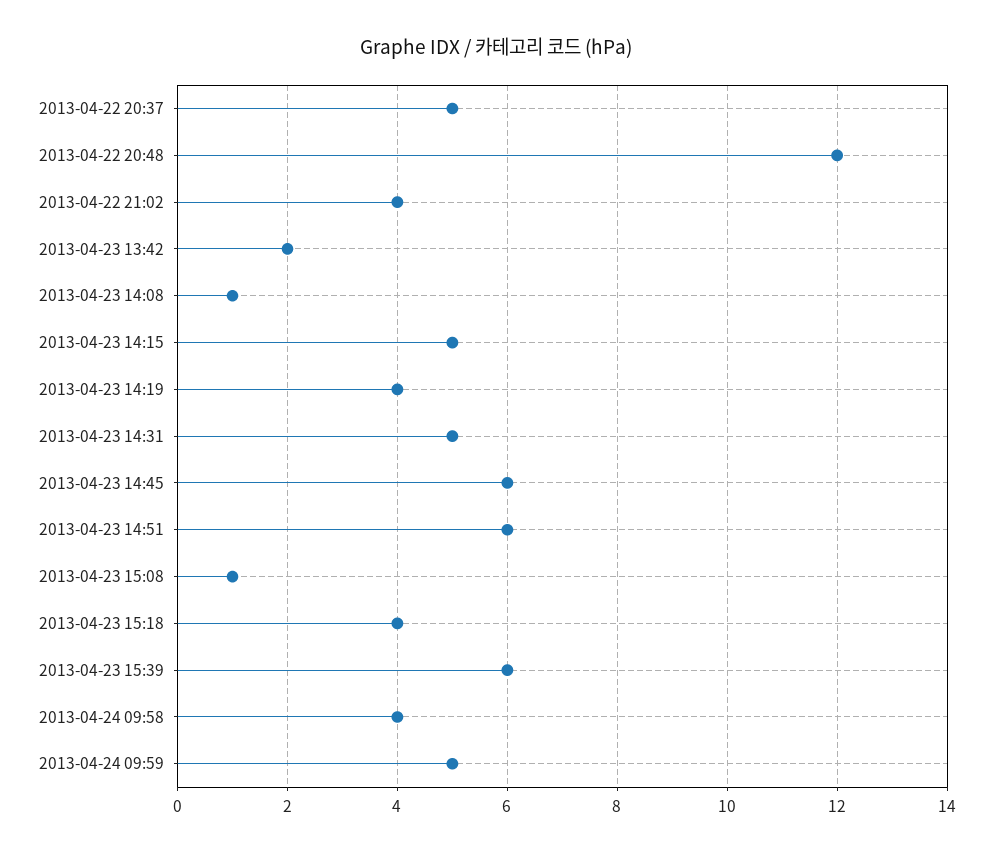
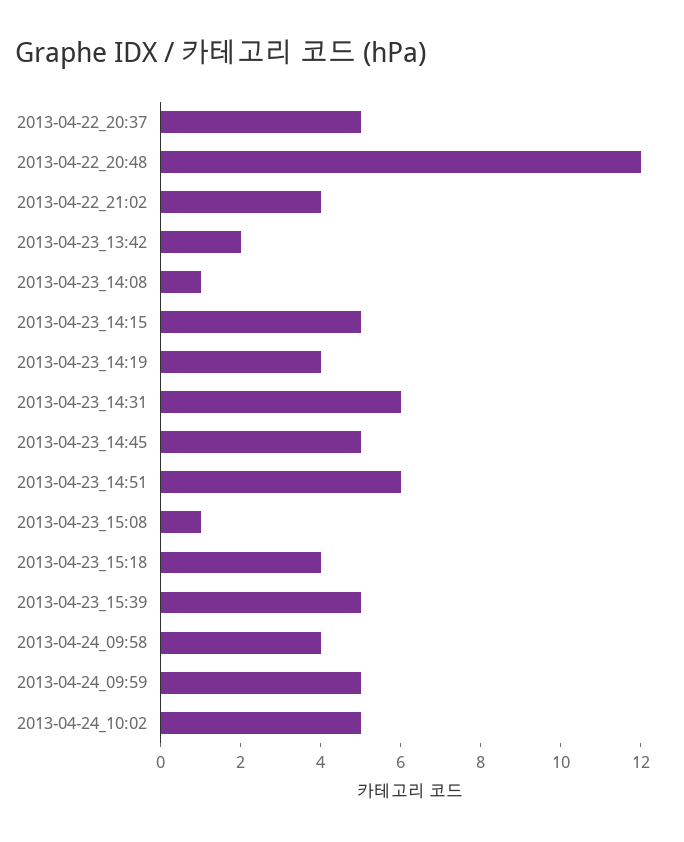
2013-04-23 14:31: 5 -> 6
2013-04-23 14:45: 6 -> 5
2013-04-23 15:39: 6 -> 5
2013-04-24_10:02: none -> 5

